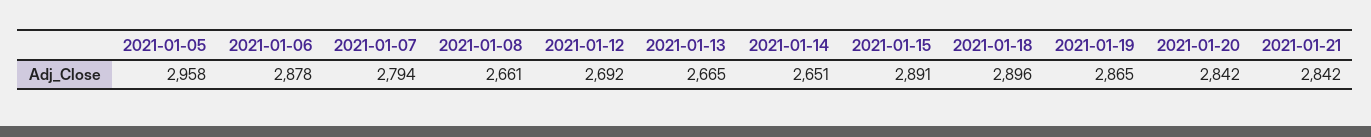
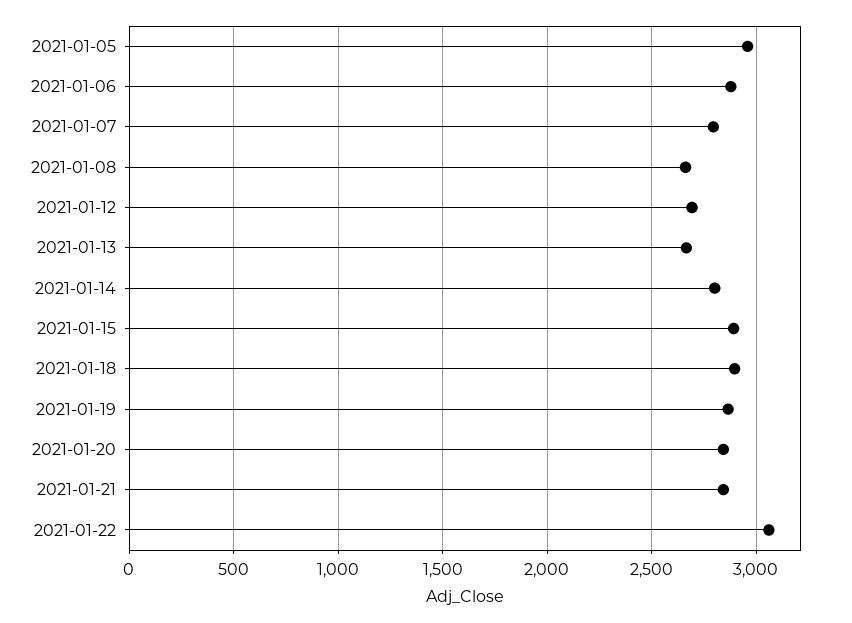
2021-01-14: 2651 -> 2800
2021-01-22: none -> 3050

